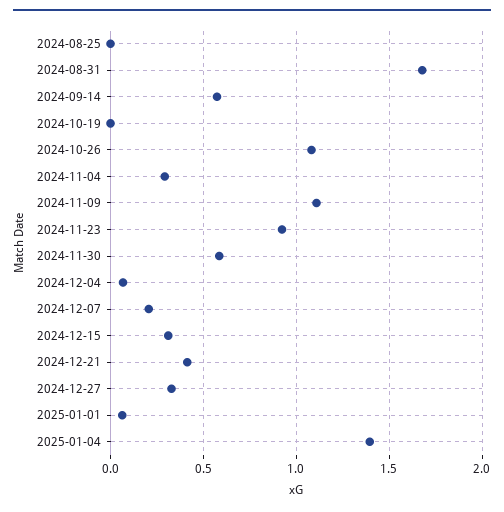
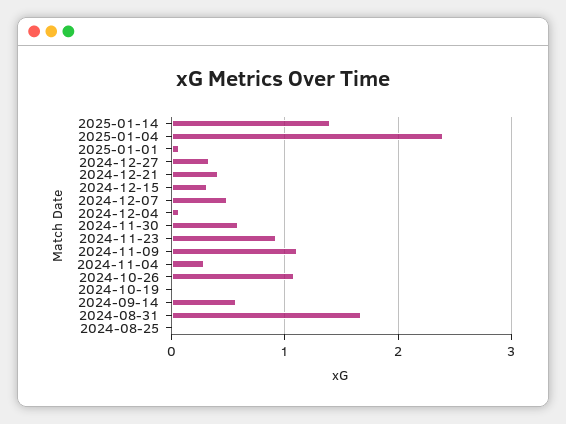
2024-12-07: 0.2 -> 0.5
2025-01-04: 1.4 -> 2.4
2025-01-14: none -> 1.4

